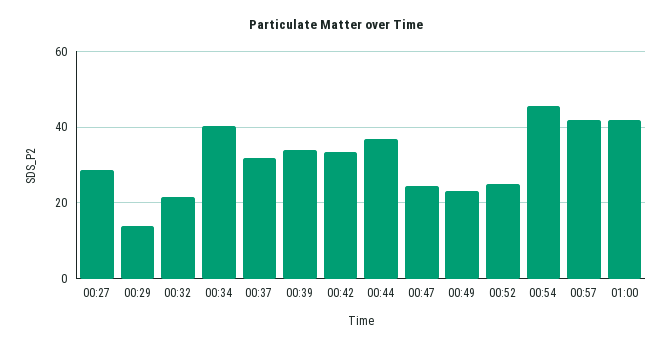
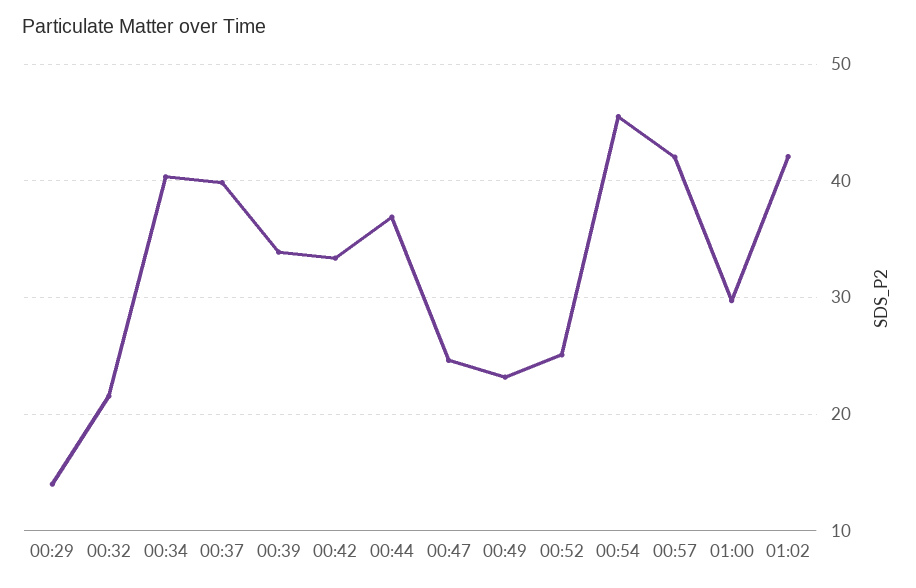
00:27: 28 -> none
00:37: 32 -> 40
01:00: 42 -> 30
01:02: none -> 42

